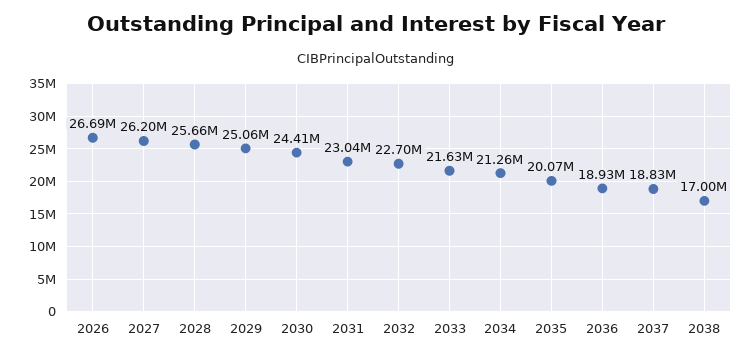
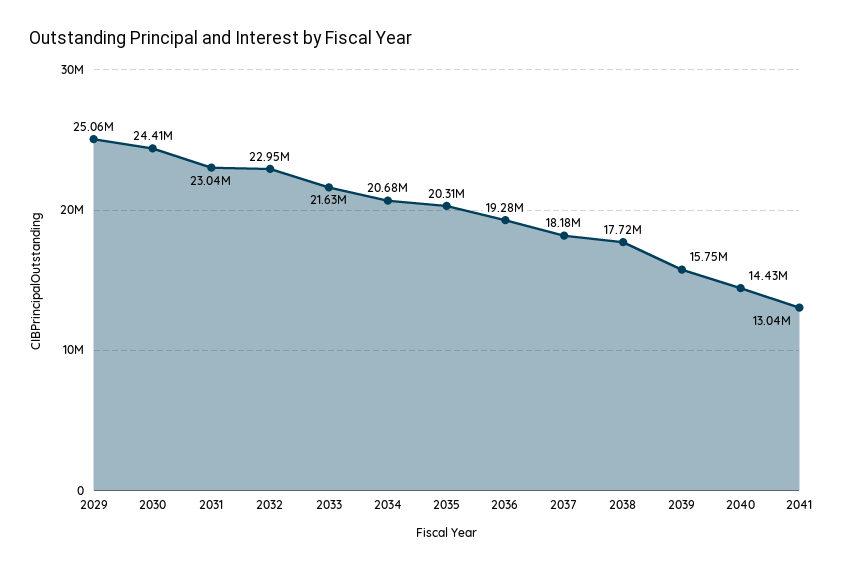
2026: 26690000 -> none
2027: 26200000 -> none
2028: 25660000 -> none
2032: 22700000 -> 22950000
2034: 21260000 -> 20680000
2035: 20070000 -> 20310000
2036: 18930000 -> 19280000
2037: 18830000 -> 18180000
2038: 17000000 -> 17720000
2039: none -> 15750000
2040: none -> 14430000
2041: none -> 13040000

